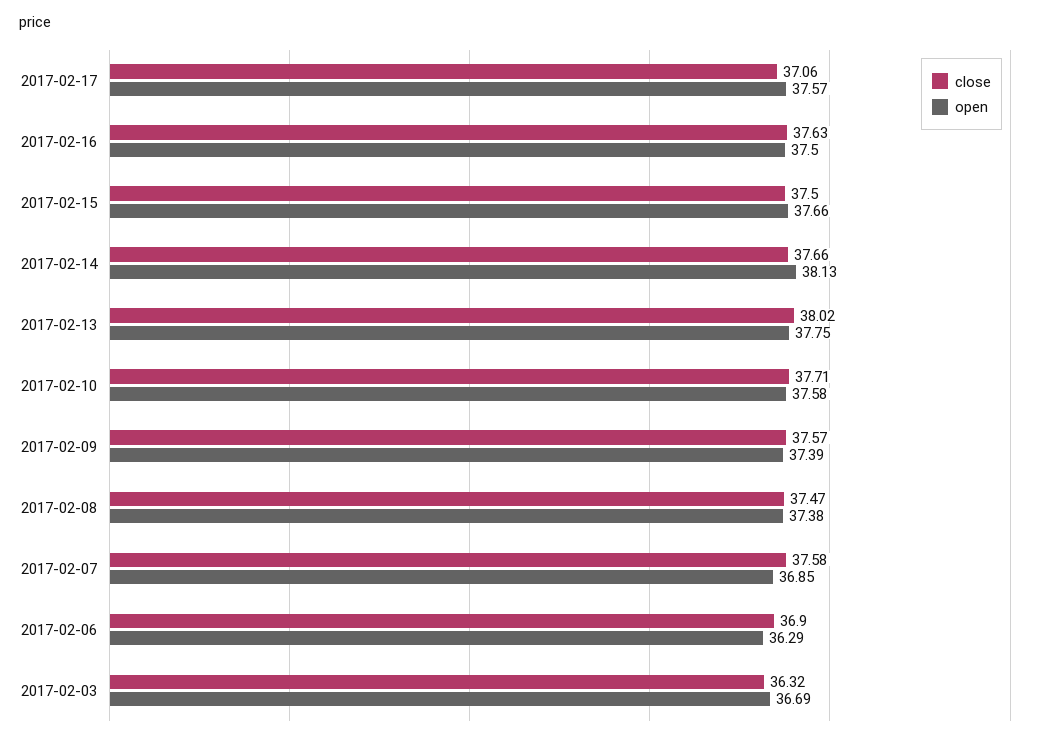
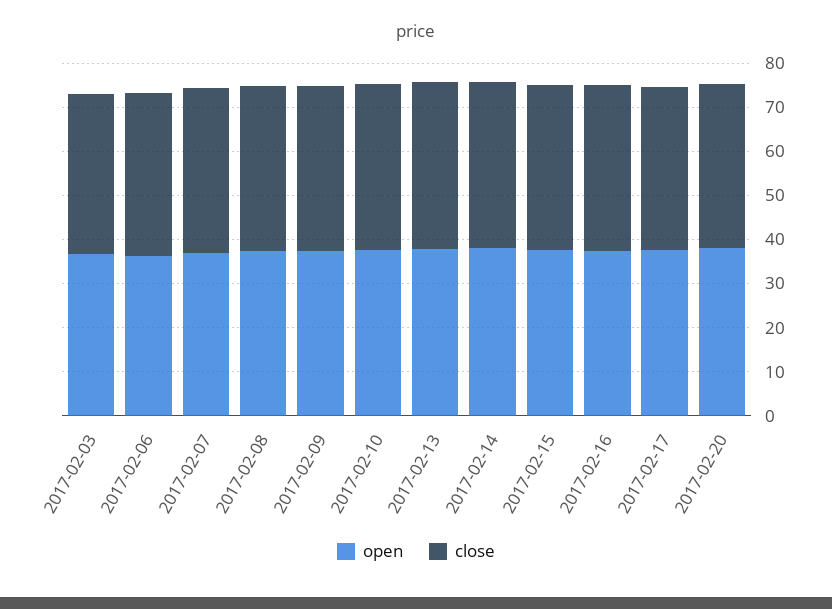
open, 2017-02-20: none -> 38
close, 2017-02-20: none -> 38

